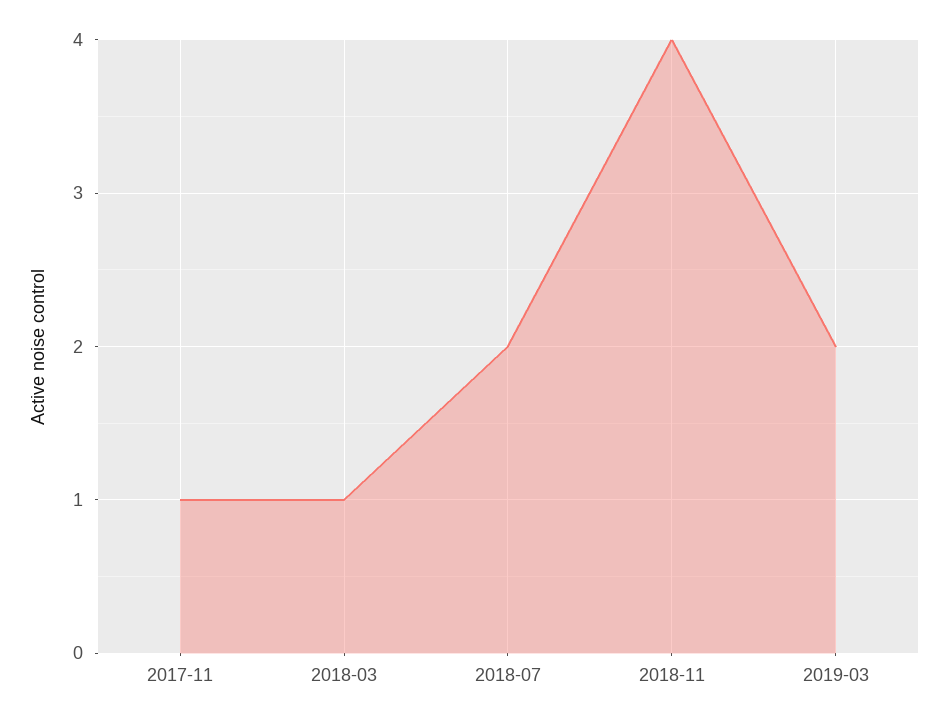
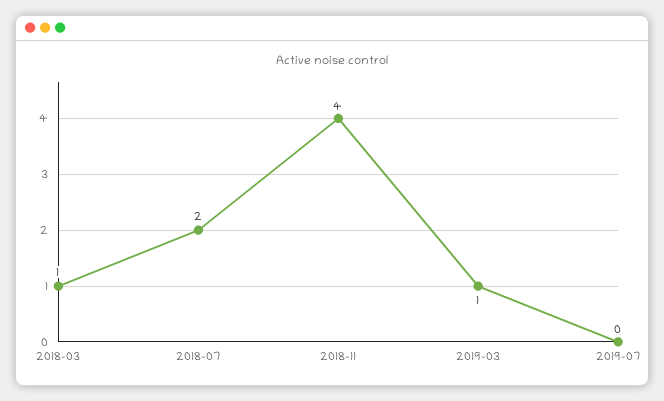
2017-11: 1 -> none
2019-03: 2 -> 1
2019-07: none -> 0

